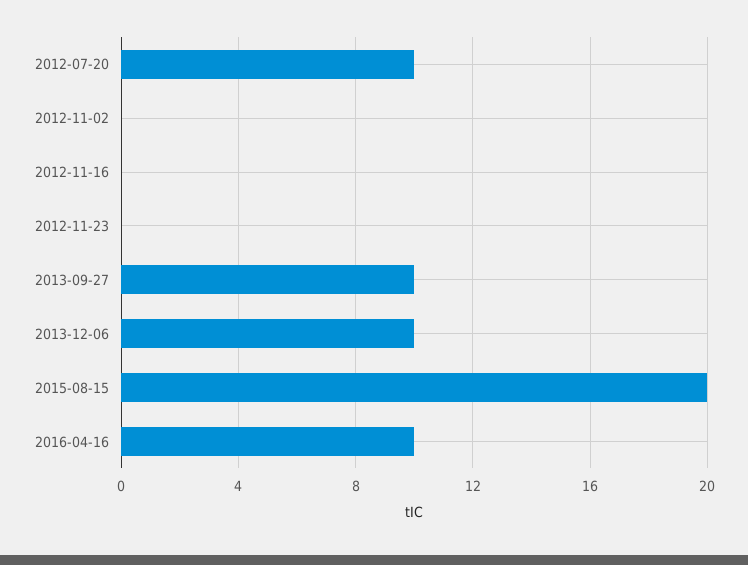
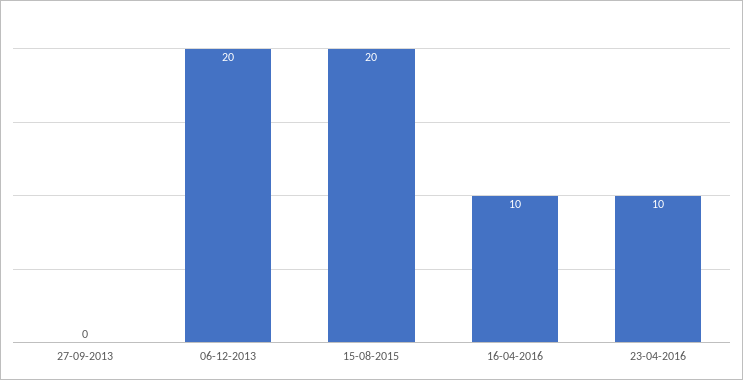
2012-07-20: 10 -> none
2012-11-02: 0 -> none
2012-11-16: 0 -> none
2012-11-23: 0 -> none
2013-09-27: 10 -> 0
2013-12-06: 10 -> 20
23-04-2016: none -> 10

